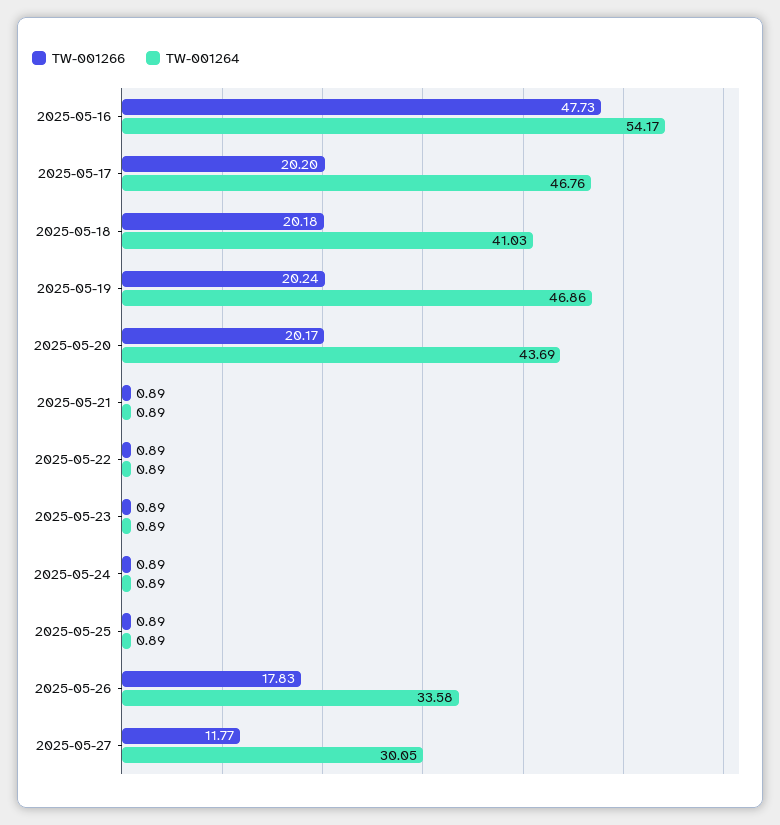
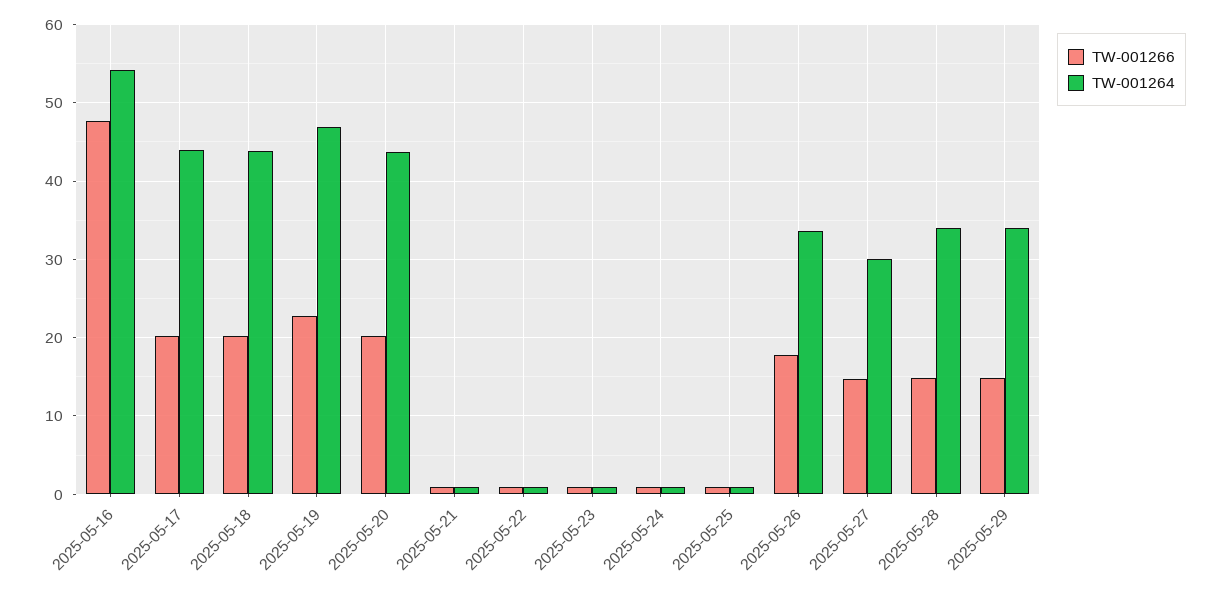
TW-001264, 2025-05-17: 46.76 -> 44
TW-001264, 2025-05-18: 41.03 -> 44
TW-001266, 2025-05-19: 20.24 -> 23
TW-001266, 2025-05-27: 11.77 -> 15
TW-001266, 2025-05-28: none -> 15
TW-001264, 2025-05-28: none -> 34
TW-001266, 2025-05-29: none -> 15
TW-001264, 2025-05-29: none -> 34

